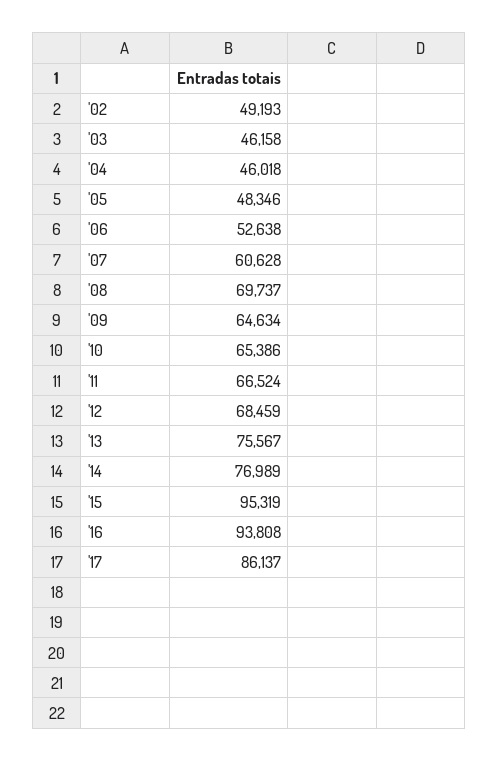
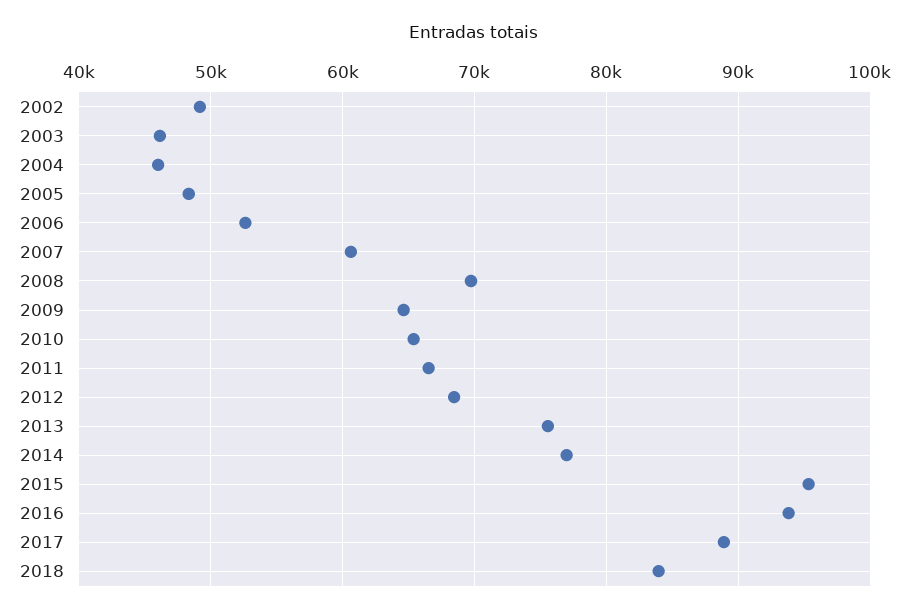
'17: 86137 -> 89000
2018: none -> 84000

